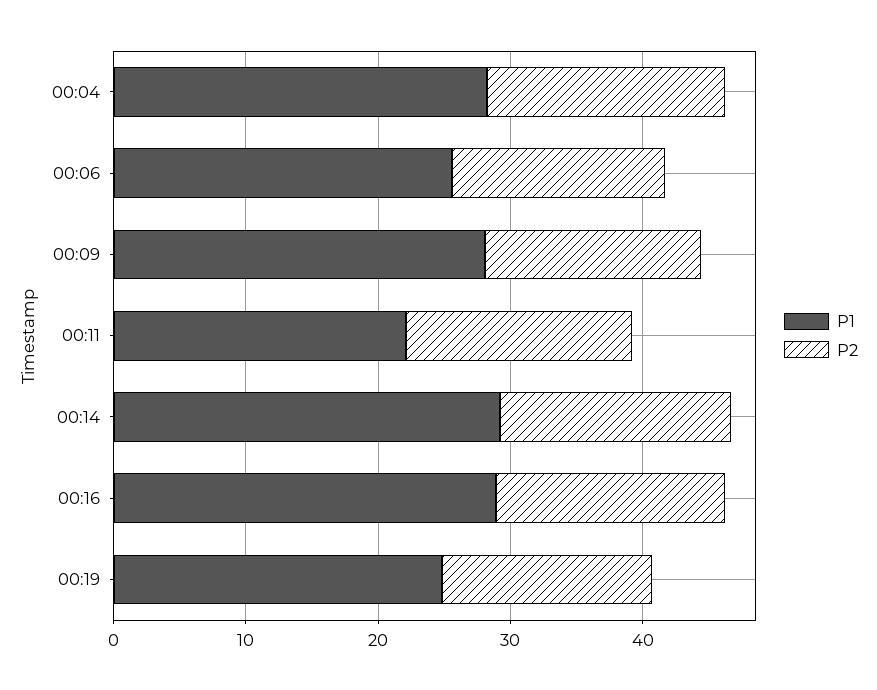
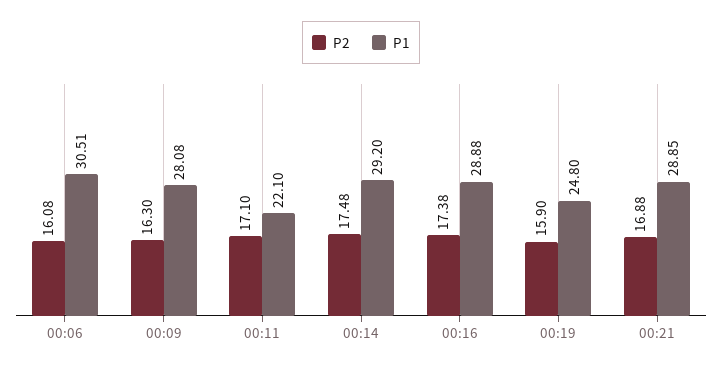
P1, 00:04: 28 -> none
P2, 00:04: 18 -> none
P1, 00:06: 26 -> 30.51
P2, 00:21: none -> 16.88
P1, 00:21: none -> 28.85

